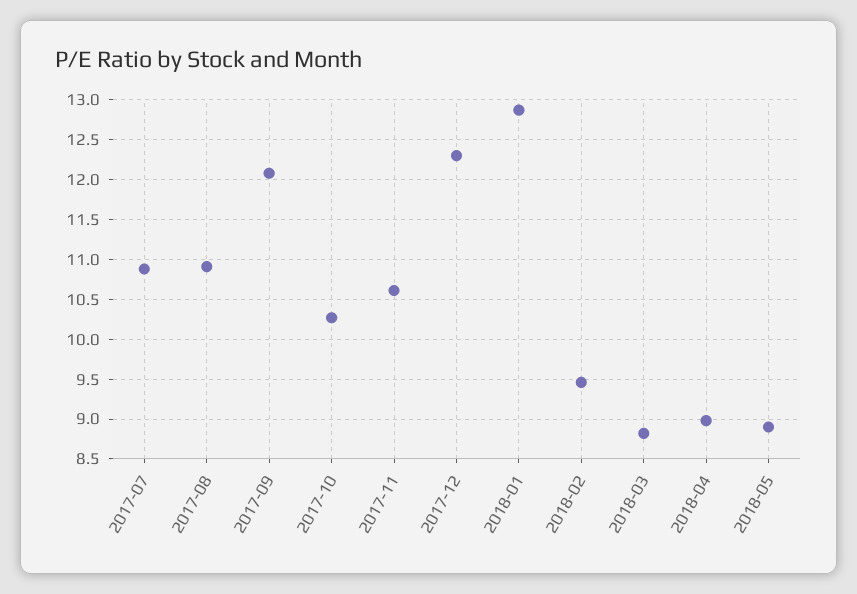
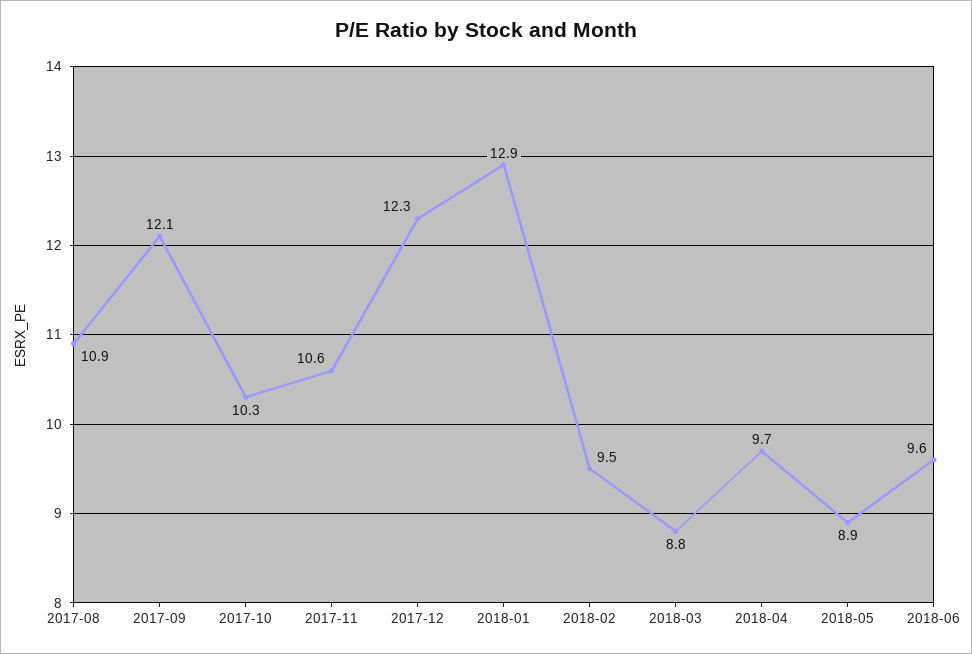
2017-07: 10.9 -> none
2018-04: 9 -> 9.7
2018-06: none -> 9.6

